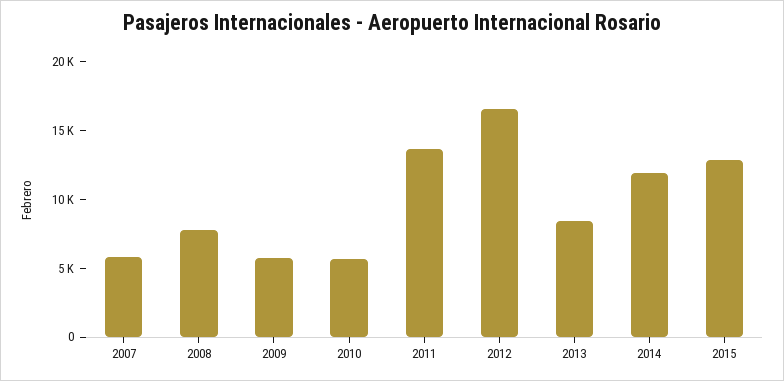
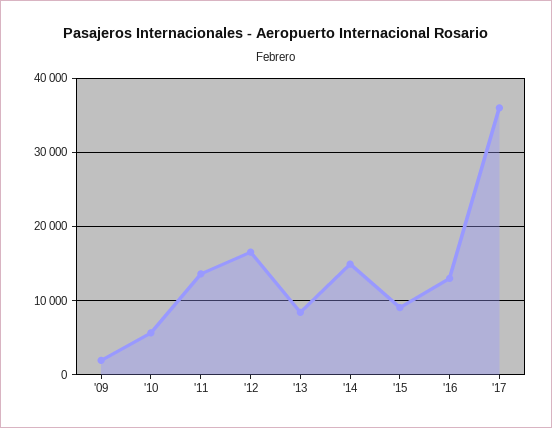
2007: 6000 -> none
2008: 8000 -> none
2009: 6000 -> 2000
2014: 12000 -> 15000
2015: 13000 -> 9000
'16: none -> 13000
'17: none -> 36000

